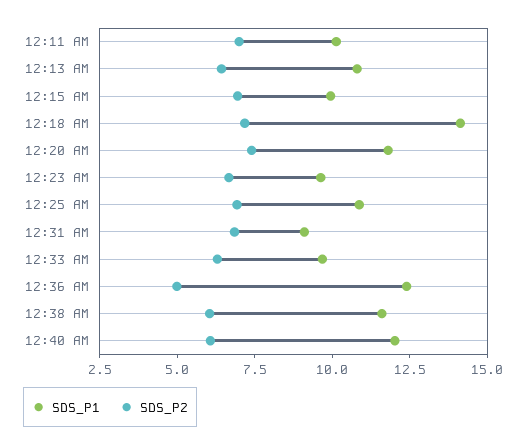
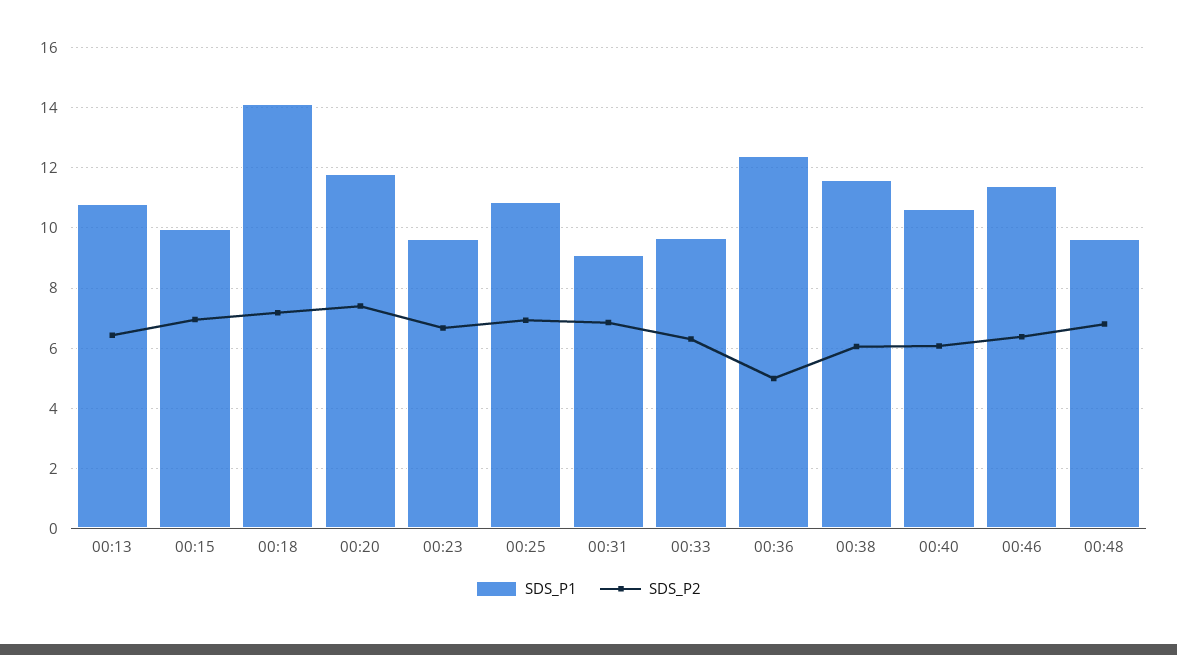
SDS_P1, 12:11 AM: 10 -> none
SDS_P2, 12:11 AM: 7 -> none
SDS_P1, 12:40 AM: 12 -> 10.6
SDS_P1, 00:46: none -> 11.4
SDS_P2, 00:46: none -> 6.4
SDS_P1, 00:48: none -> 9.6
SDS_P2, 00:48: none -> 6.8

